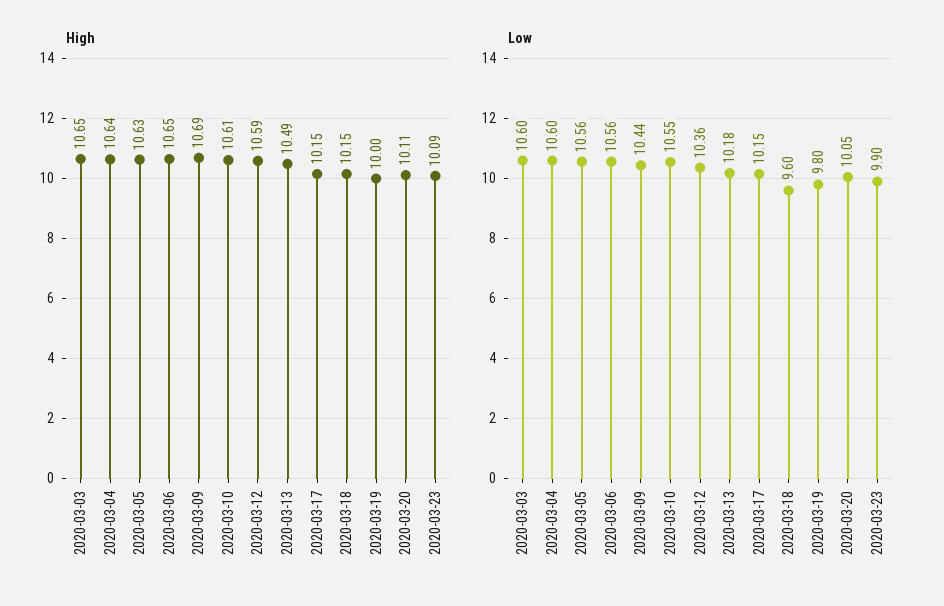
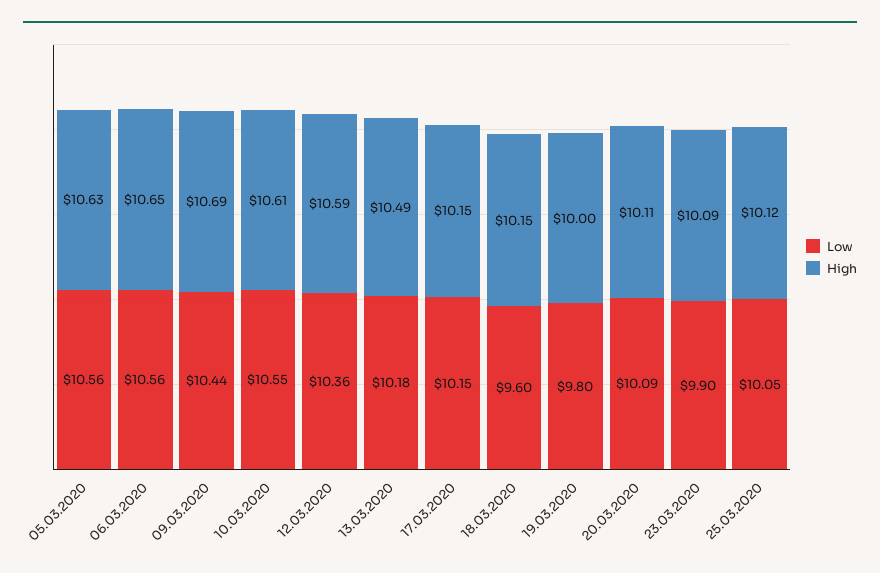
High, 2020-03-03: 10.65 -> none
High, 2020-03-04: 10.64 -> none
Low, 2020-03-03: 10.6 -> none
Low, 2020-03-04: 10.6 -> none
Low, 2020-03-20: 10.05 -> 10.09
Low, 25.03.2020: none -> 10.05
High, 25.03.2020: none -> 10.12

